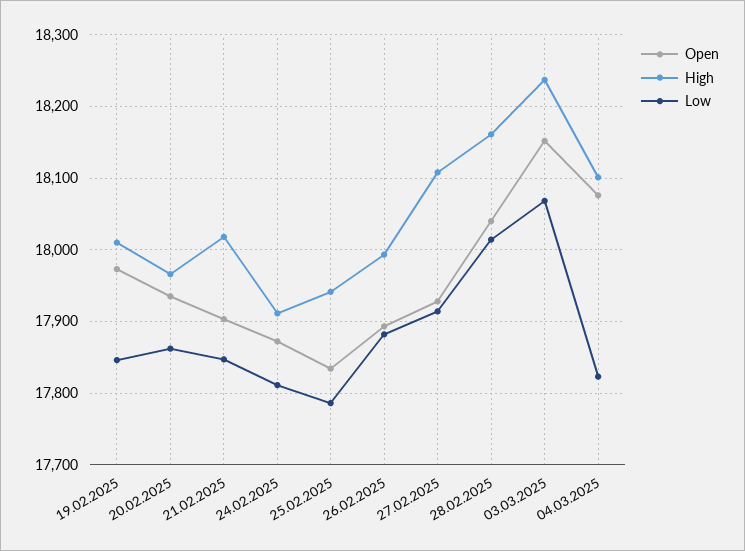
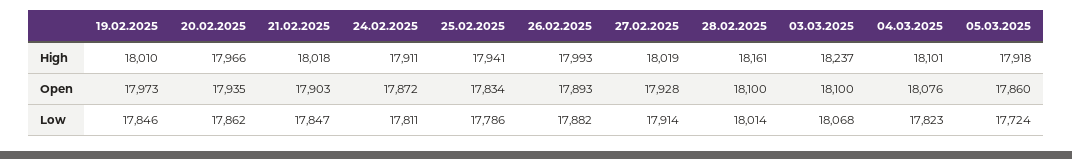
High, 27.02.2025: 18110 -> 18019
Open, 28.02.2025: 18040 -> 18100
Open, 03.03.2025: 18150 -> 18100
High, 05.03.2025: none -> 17918
Open, 05.03.2025: none -> 17860
Low, 05.03.2025: none -> 17724

